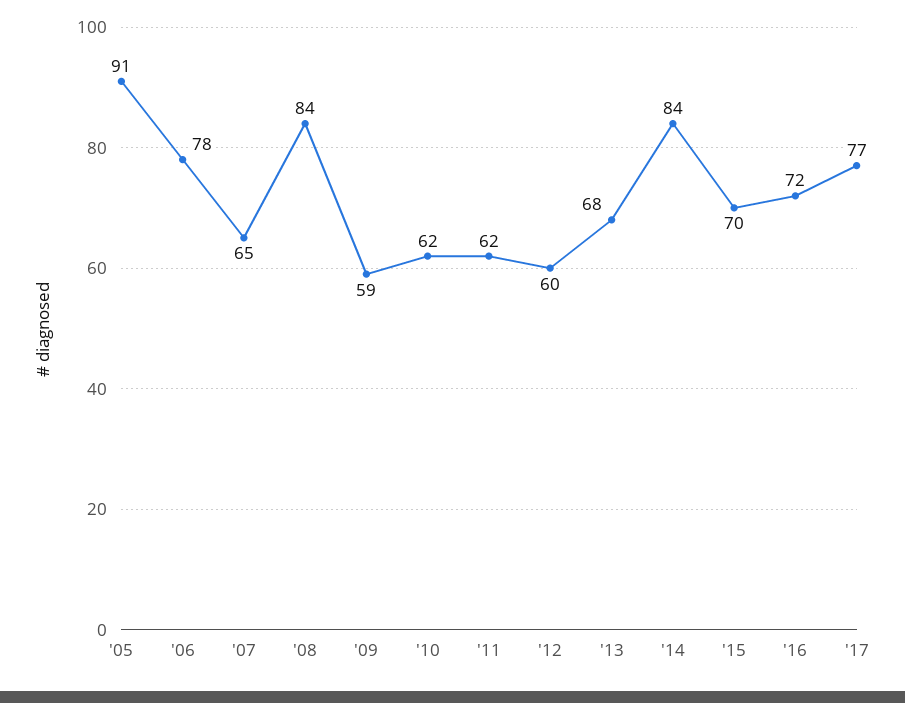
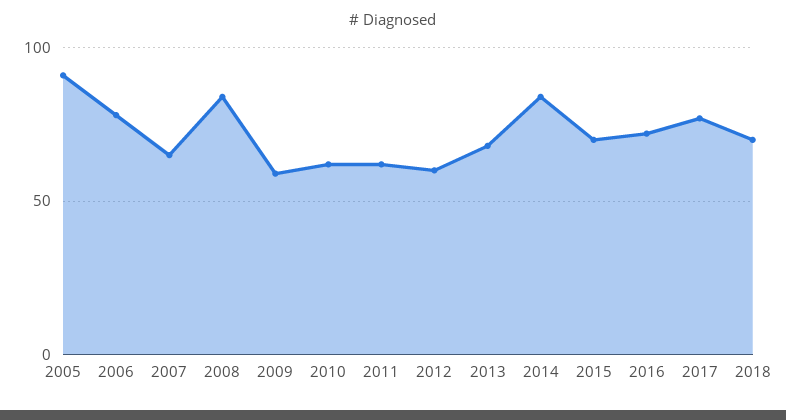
2018: none -> 70

